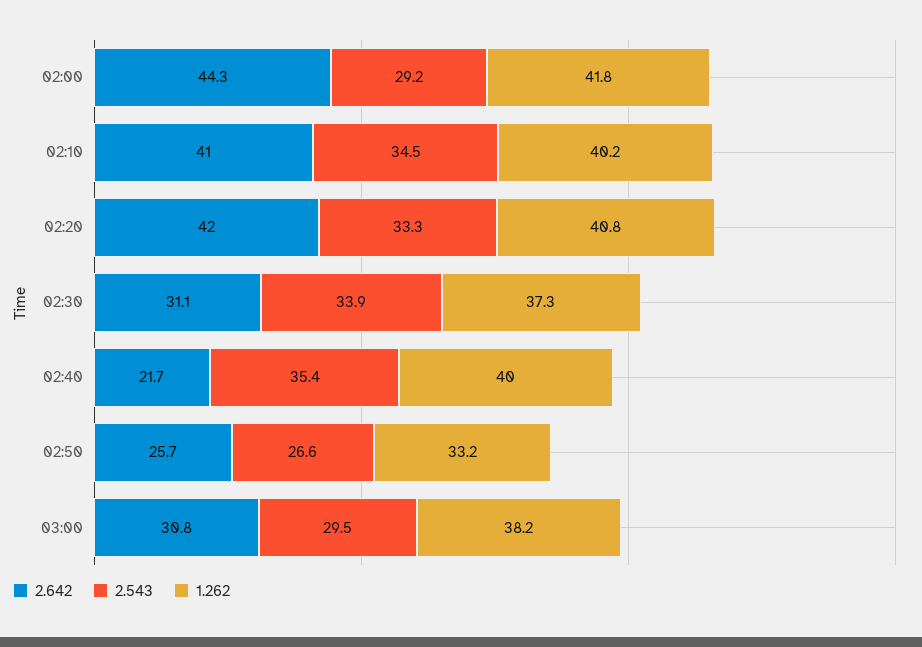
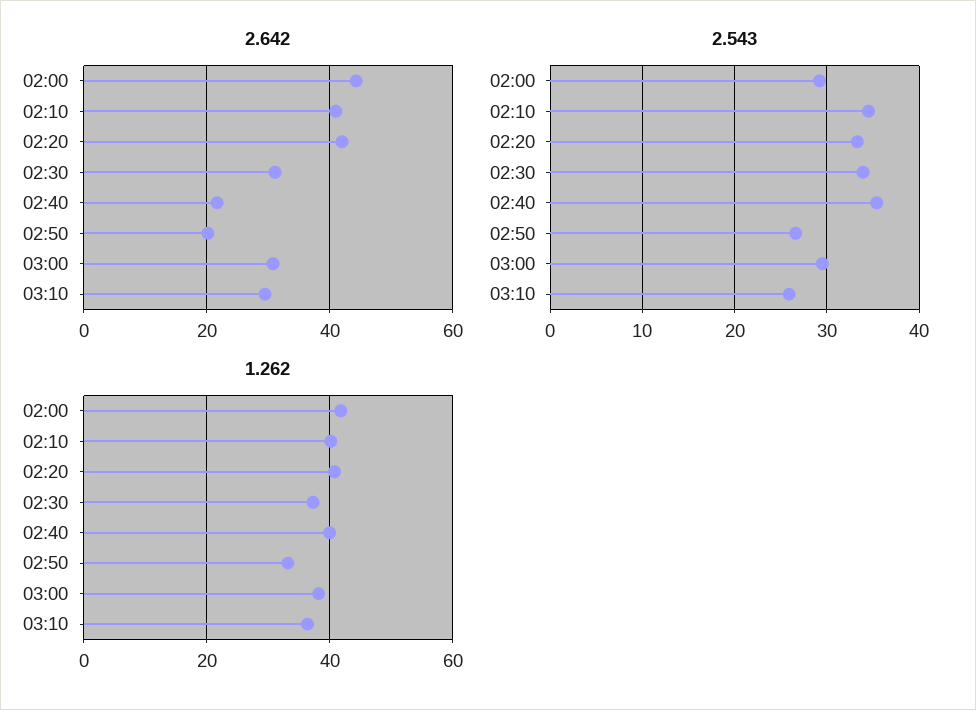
2.642, 02:50: 25.7 -> 20
2.642, 03:10: none -> 30
2.543, 03:10: none -> 26
1.262, 03:10: none -> 36

